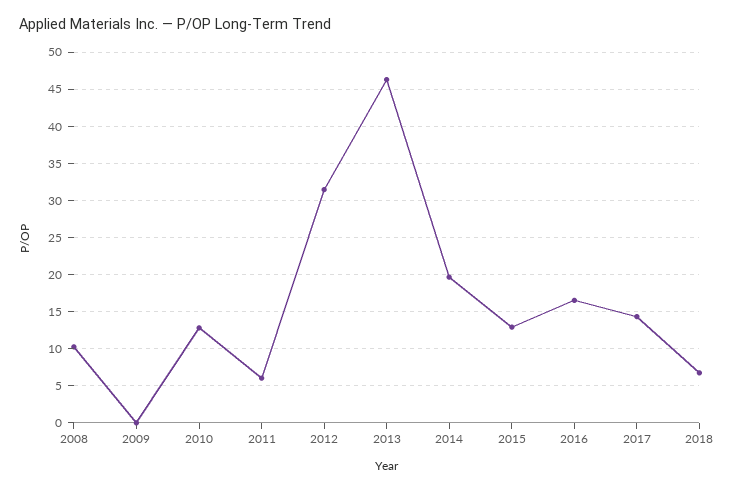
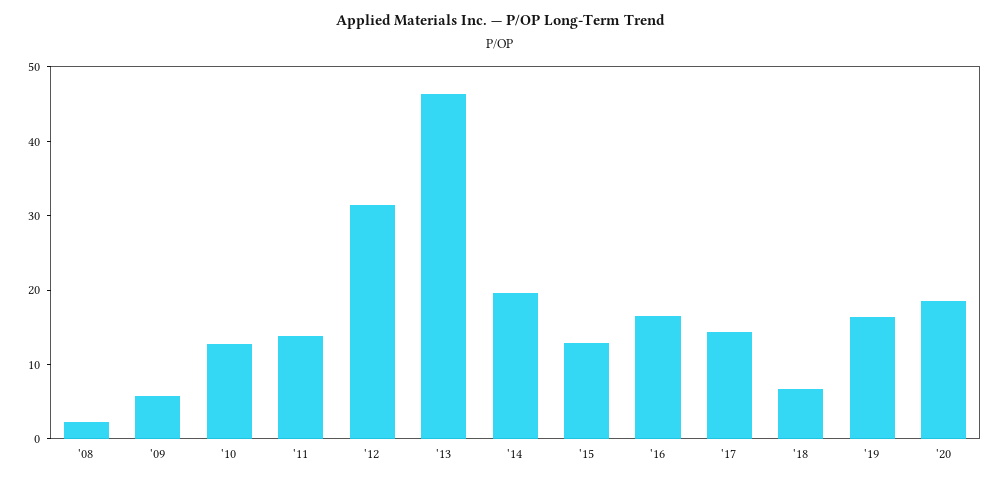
2008: 10 -> 2
2009: 0 -> 6
2011: 6 -> 14
'19: none -> 16
'20: none -> 18

